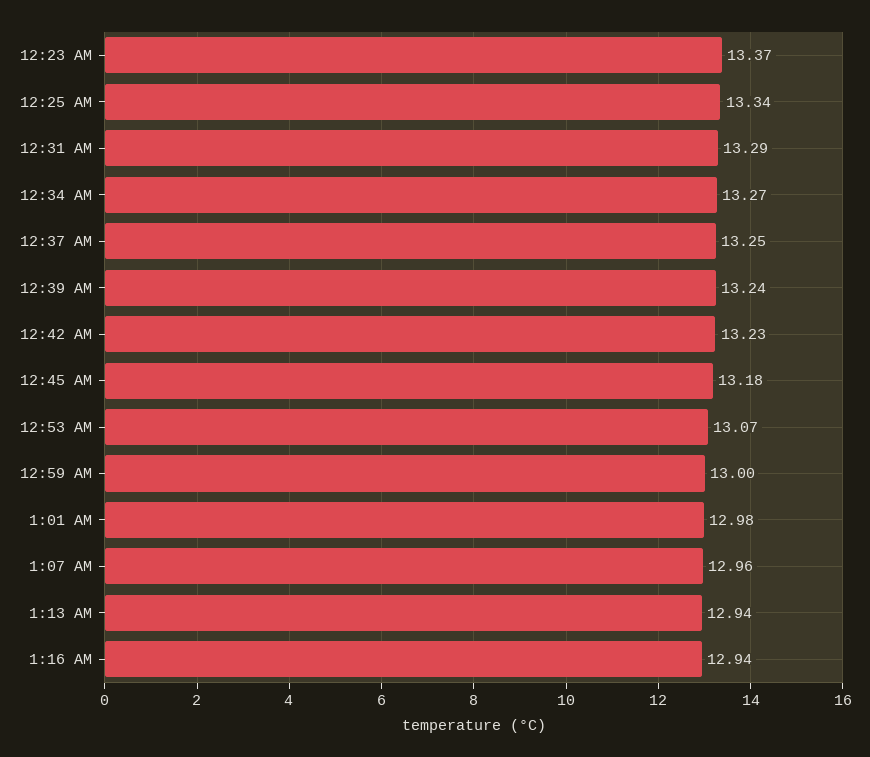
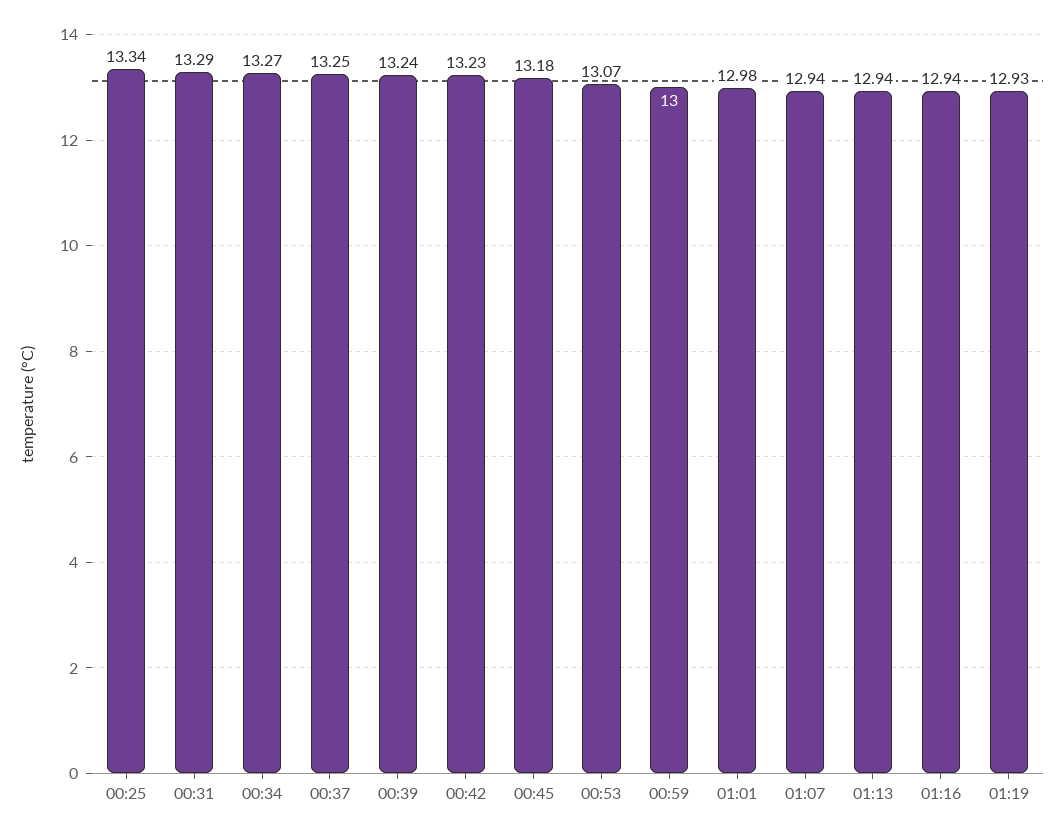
12:23 AM: 13.37 -> none
1:07 AM: 12.96 -> 12.94
01:19: none -> 12.93

